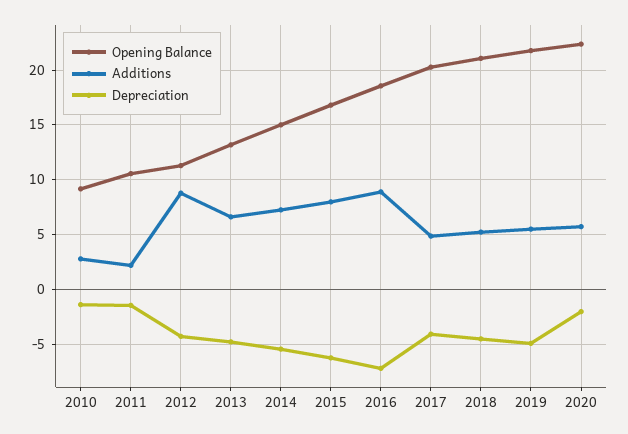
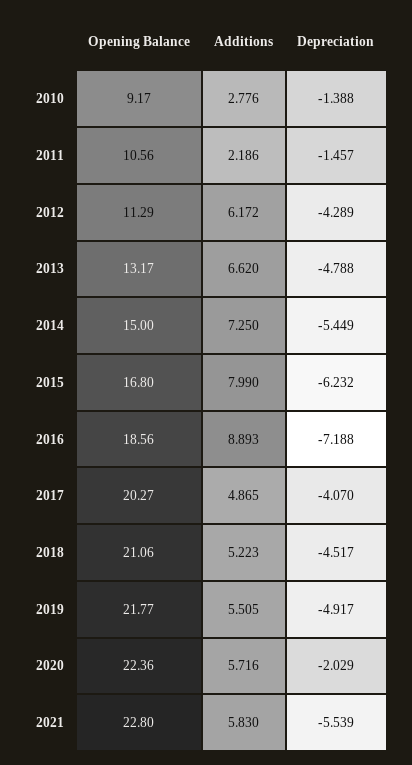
Additions, 2012: 9 -> 6.172
Opening Balance, 2021: none -> 22.8
Additions, 2021: none -> 5.83
Depreciation, 2021: none -> -5.539

